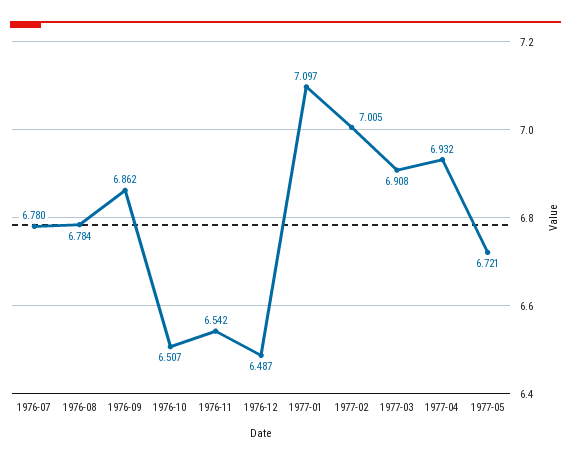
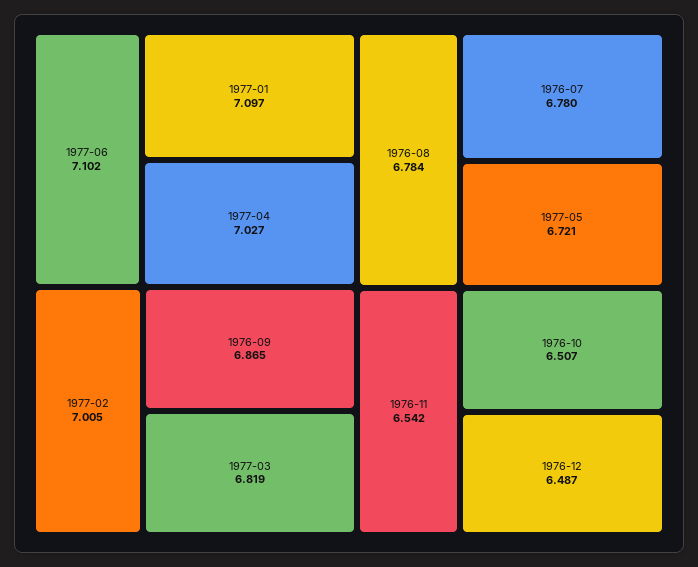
1976-09: 6.862 -> 6.865
1977-03: 6.908 -> 6.819
1977-04: 6.932 -> 7.027
1977-06: none -> 7.102

